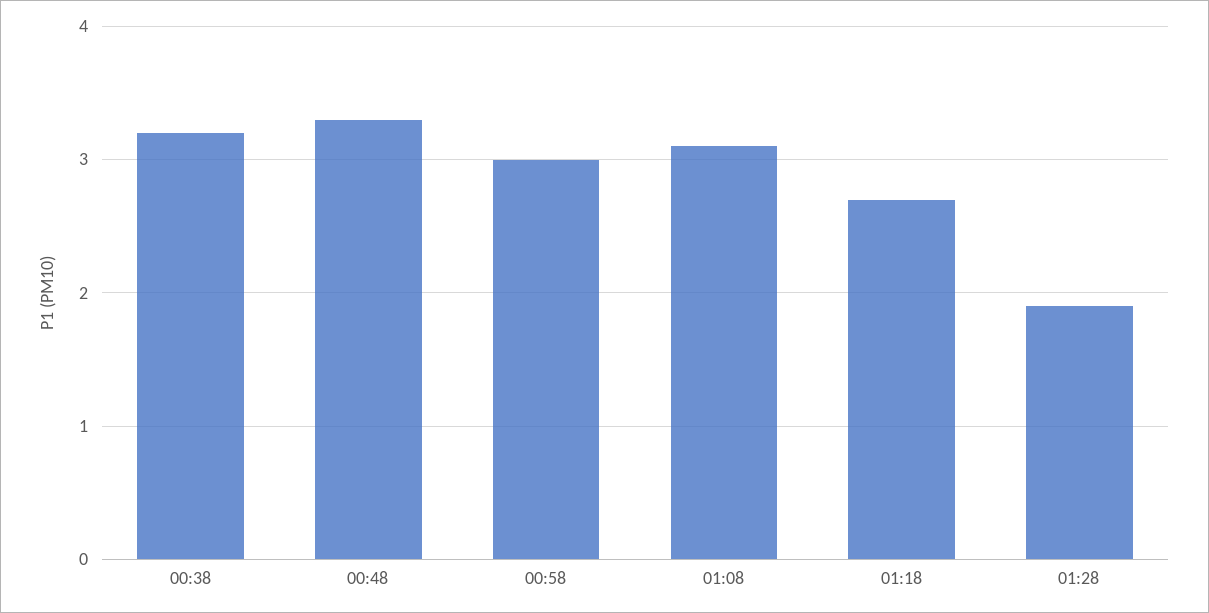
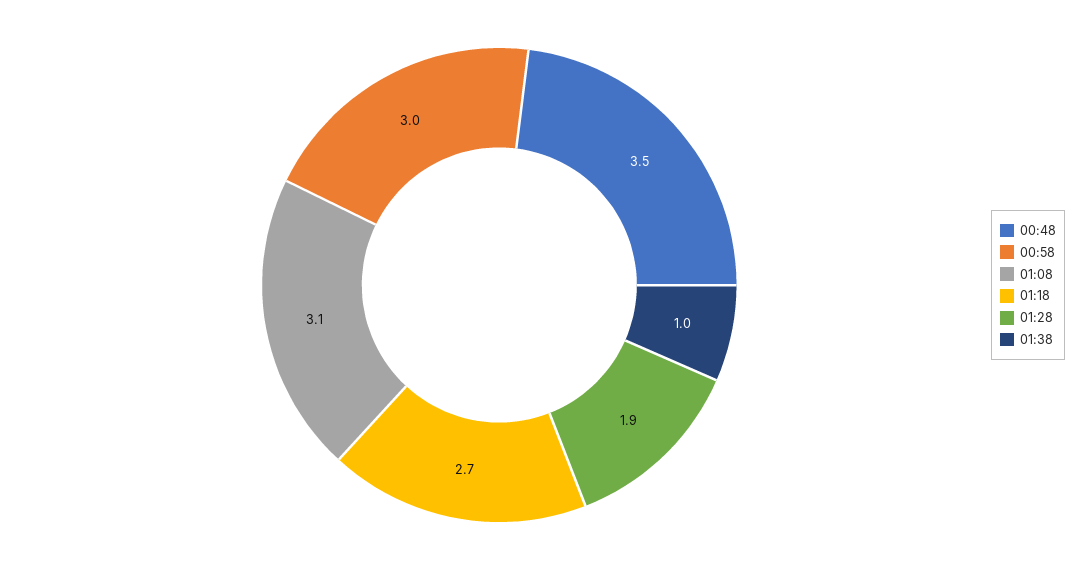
00:38: 3.2 -> none
00:48: 3.3 -> 3.5
01:38: none -> 1

